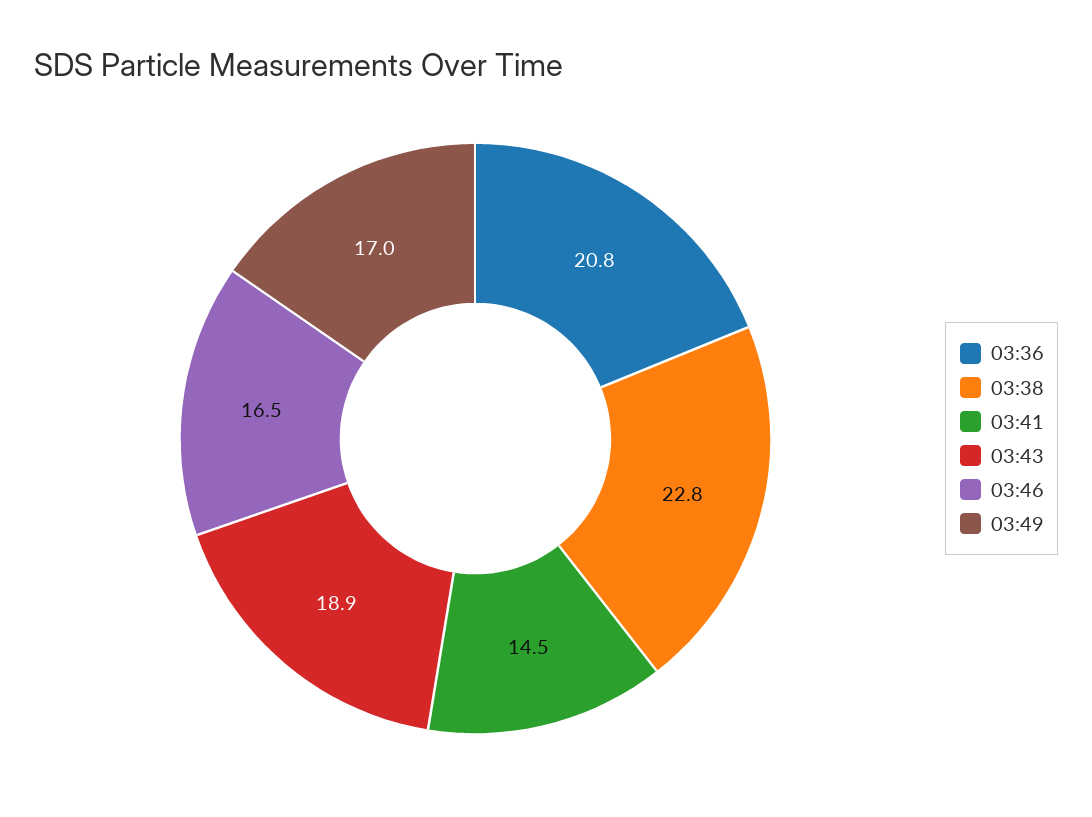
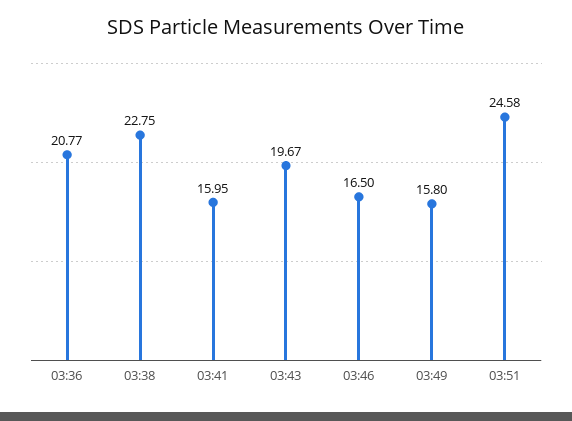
03:41: 14.5 -> 15.95
03:43: 18.9 -> 19.67
03:49: 17 -> 15.8
03:51: none -> 24.58

